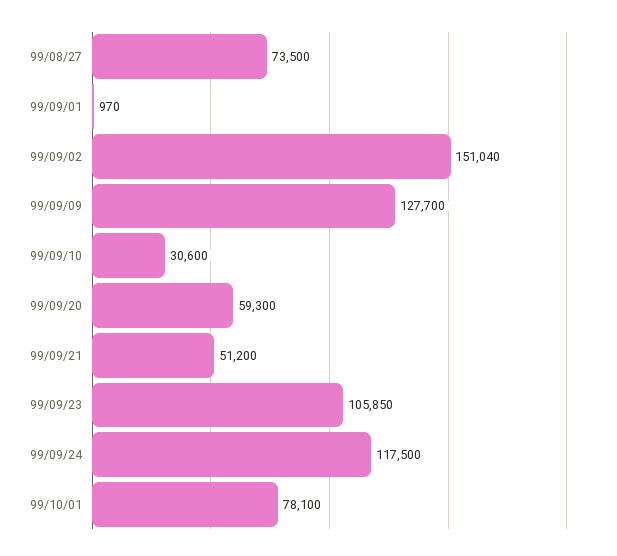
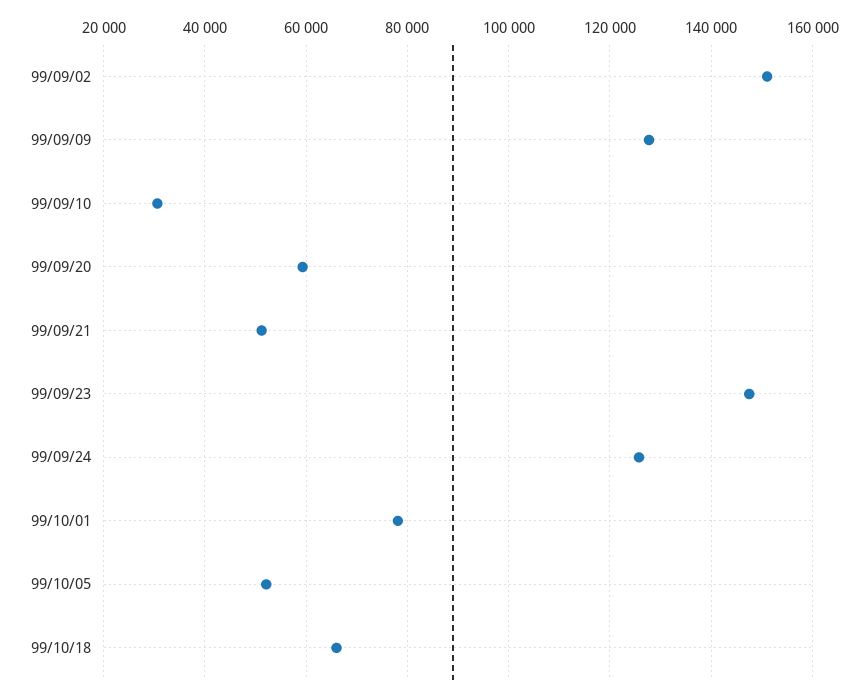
99/08/27: 73500 -> none
99/09/01: 970 -> none
99/09/23: 105850 -> 148000
99/09/24: 117500 -> 126000
99/10/05: none -> 52000
99/10/18: none -> 66000

